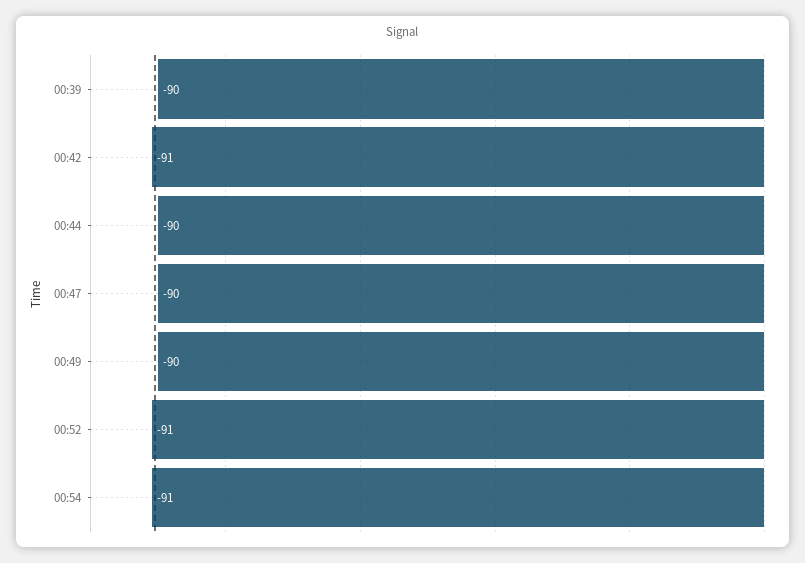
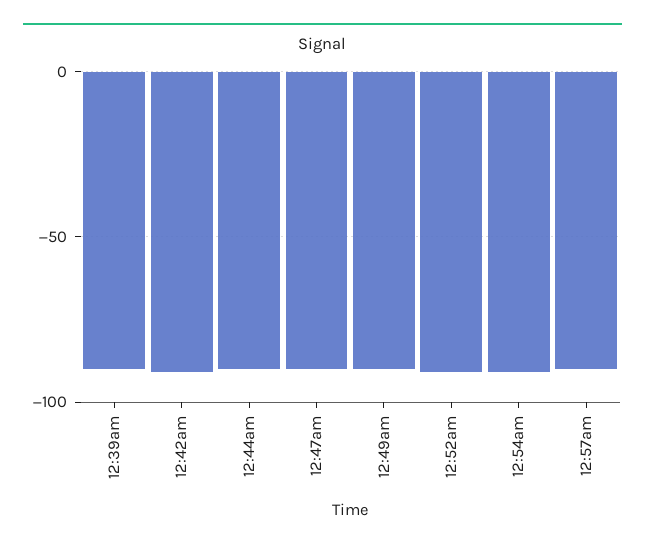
12:57am: none -> -90

